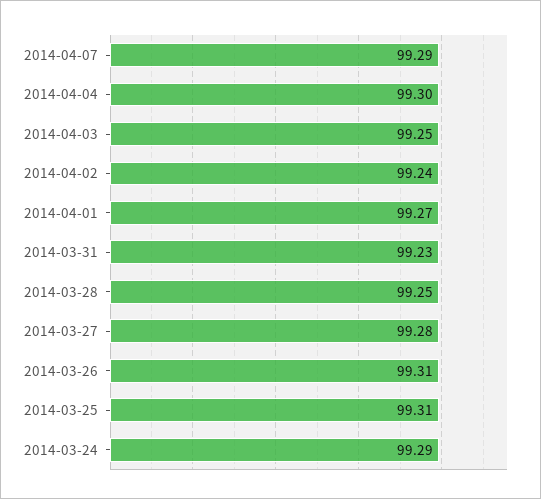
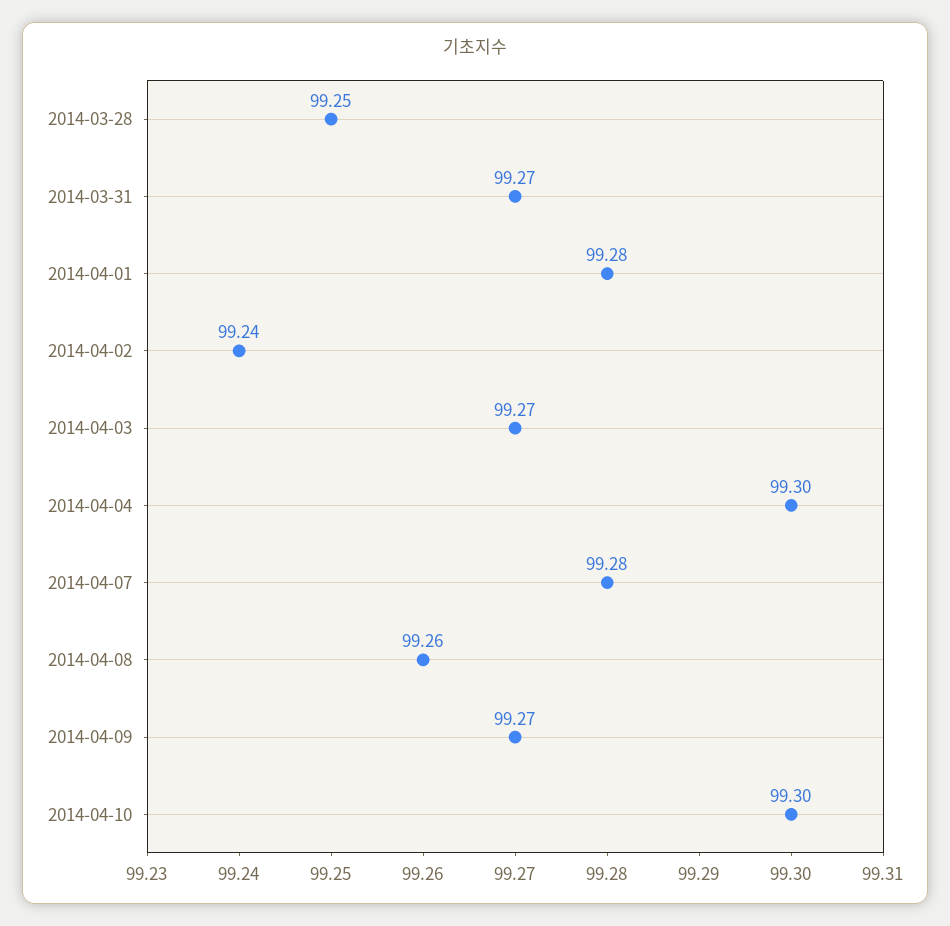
2014-04-07: 99.29 -> 99.28
2014-04-03: 99.25 -> 99.27
2014-04-01: 99.27 -> 99.28
2014-03-31: 99.23 -> 99.27
2014-03-27: 99.28 -> none
2014-03-26: 99.31 -> none
2014-03-25: 99.31 -> none
2014-03-24: 99.29 -> none
2014-04-08: none -> 99.26
2014-04-09: none -> 99.27
2014-04-10: none -> 99.3

